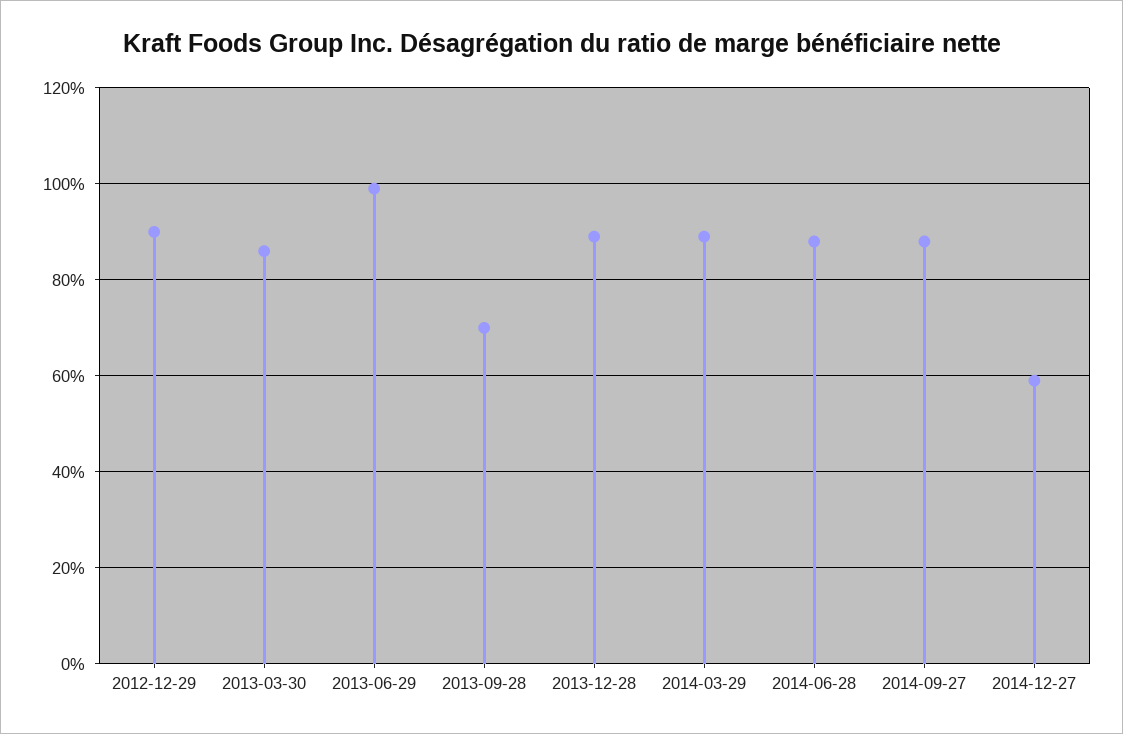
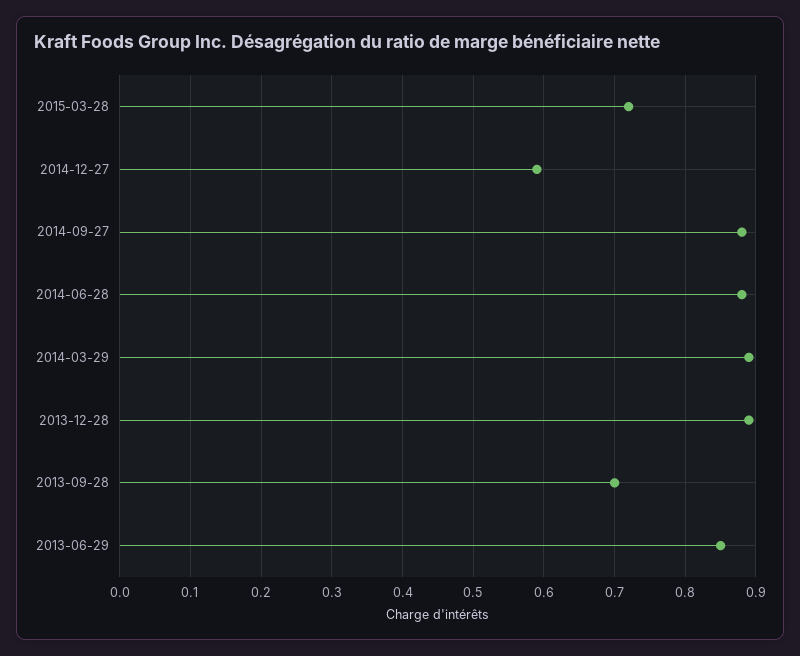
2012-12-29: 0.9 -> none
2013-03-30: 0.85 -> none
2013-06-29: 1 -> 0.85
2015-03-28: none -> 0.72

